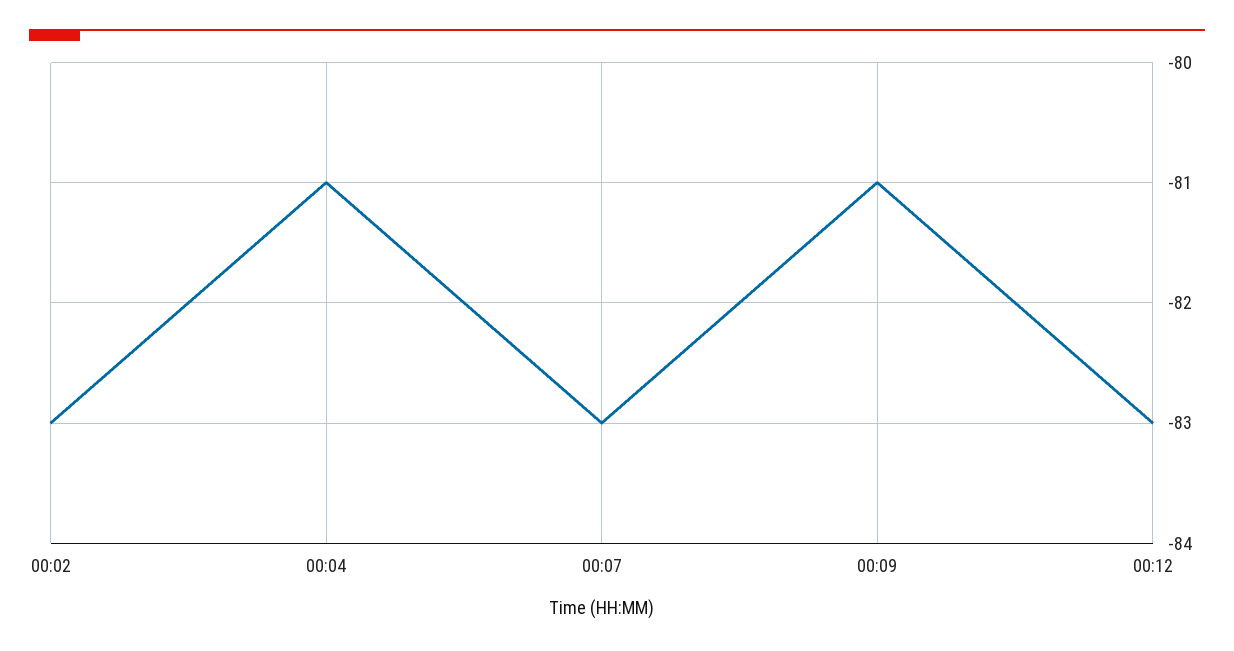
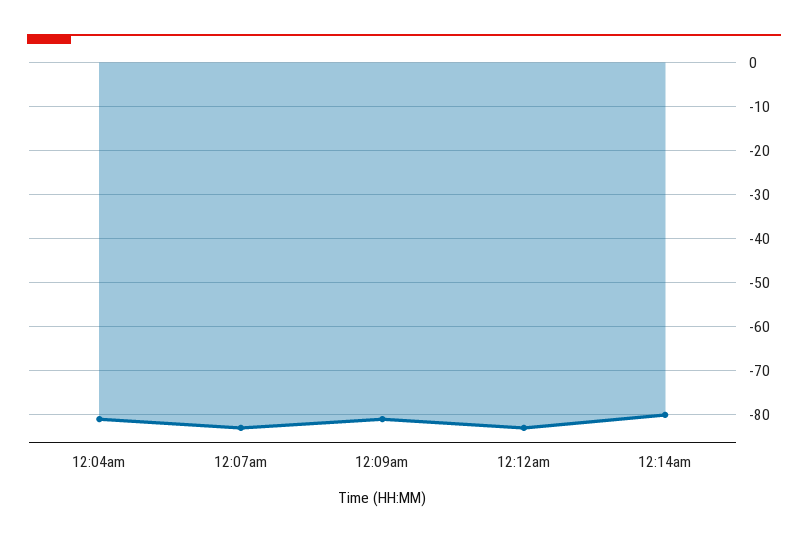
00:02: -83 -> none
12:14am: none -> -80

